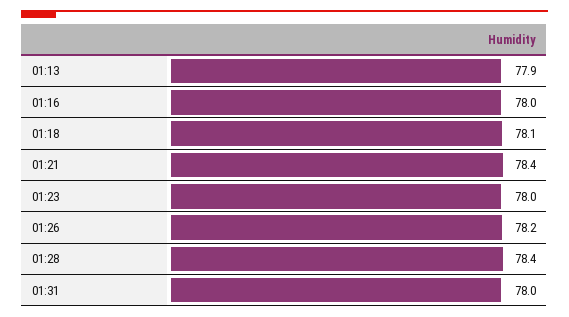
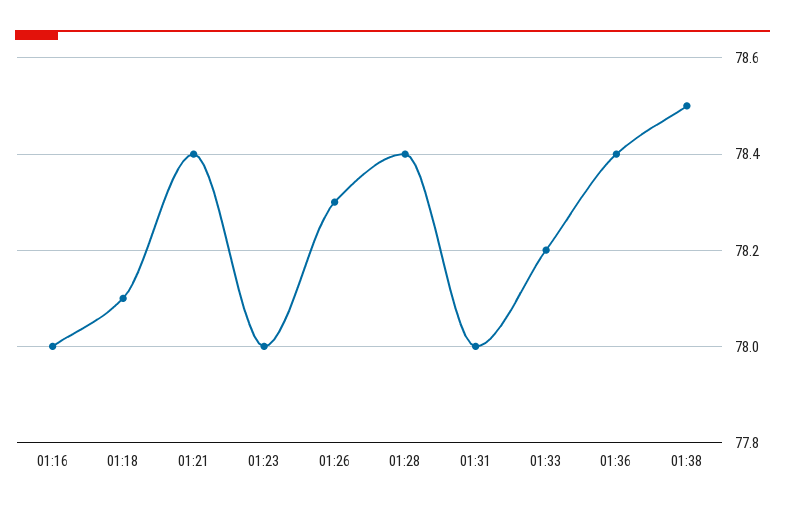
01:13: 77.9 -> none
01:26: 78.2 -> 78.3
01:33: none -> 78.2
01:36: none -> 78.4
01:38: none -> 78.5

